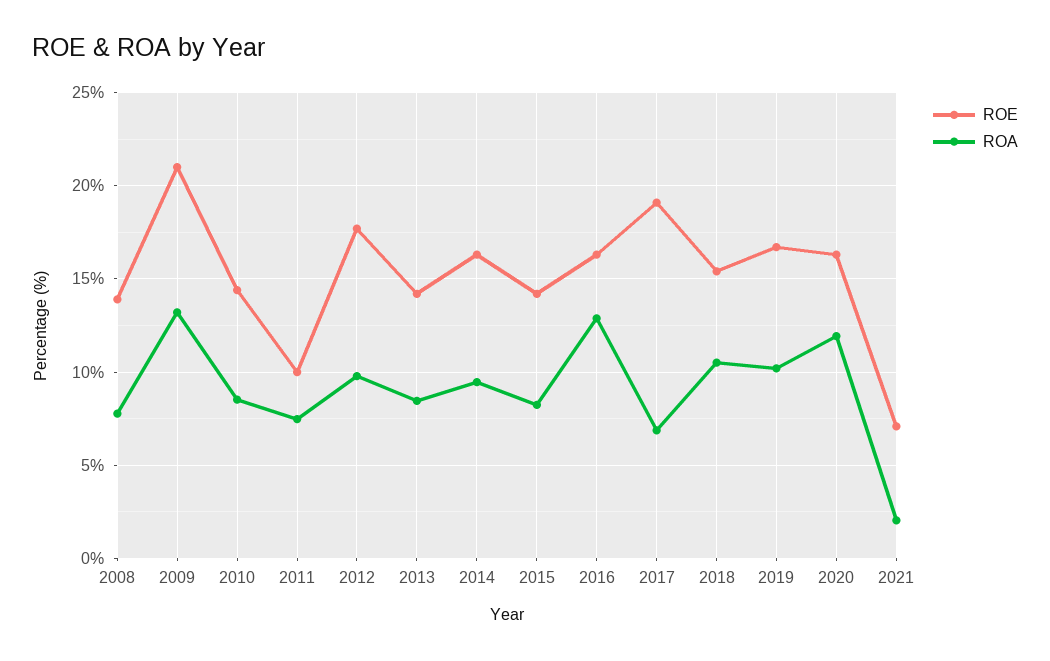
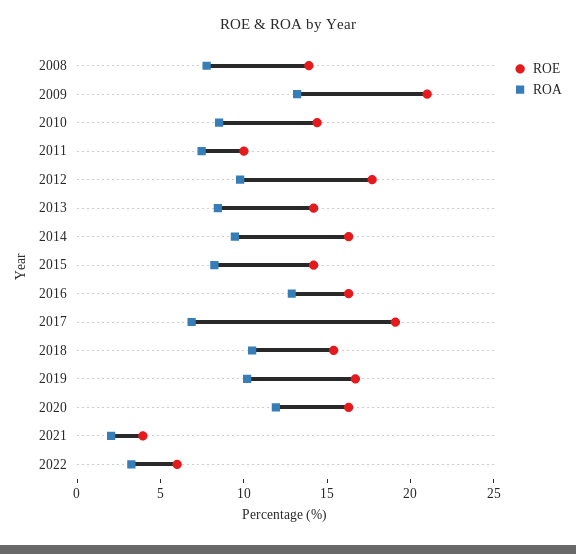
ROE, 2021: 7 -> 4
ROE, 2022: none -> 6
ROA, 2022: none -> 3

